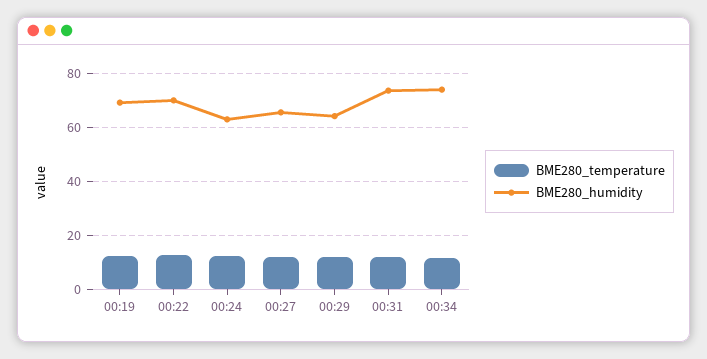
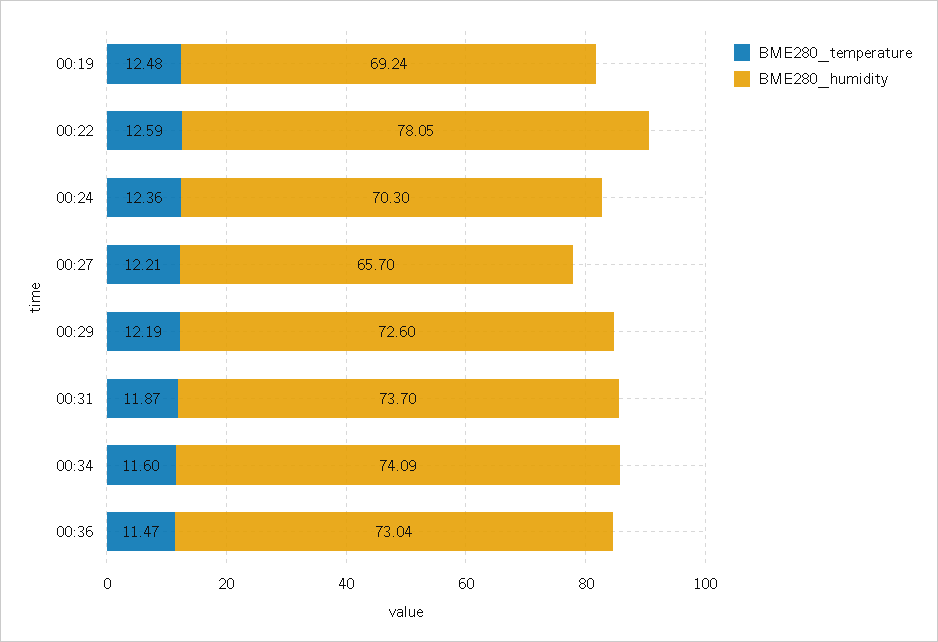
BME280_humidity, 00:22: 70 -> 78.05
BME280_humidity, 00:24: 62.5 -> 70.3
BME280_humidity, 00:29: 65 -> 72.6
BME280_temperature, 00:36: none -> 11.47
BME280_humidity, 00:36: none -> 73.04

